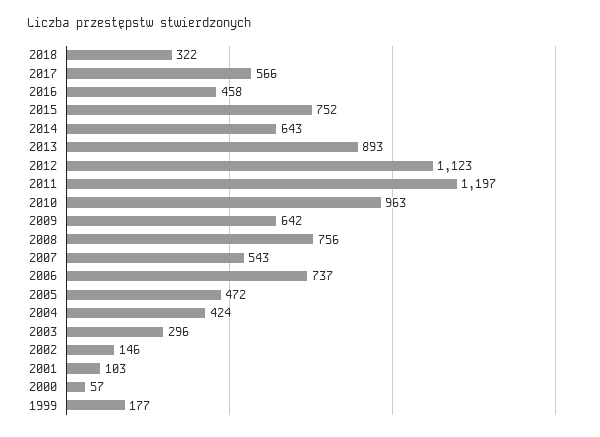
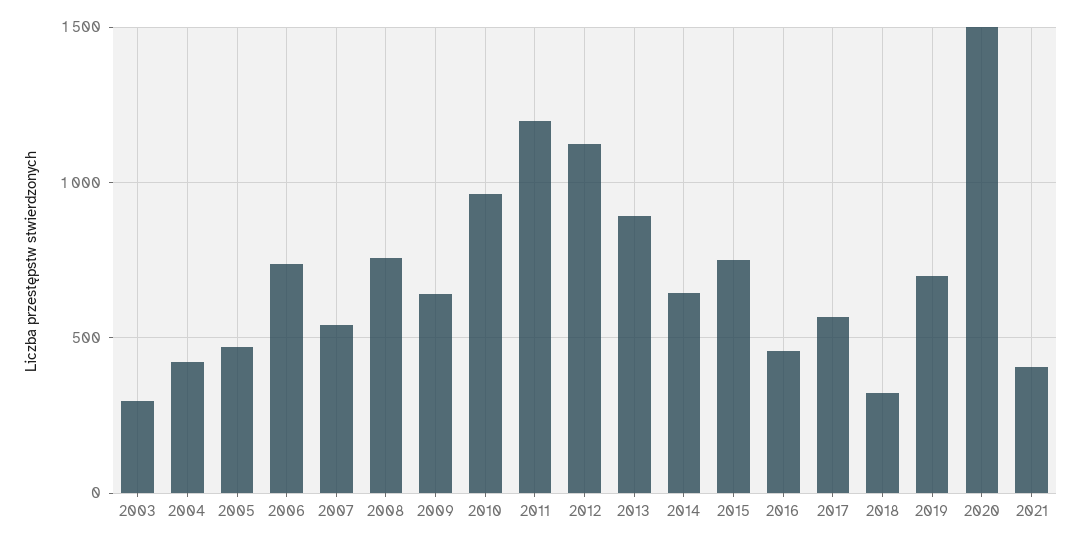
2002: 146 -> none
2001: 103 -> none
2000: 57 -> none
1999: 177 -> none
2019: none -> 700
2020: none -> 1500
2021: none -> 400

